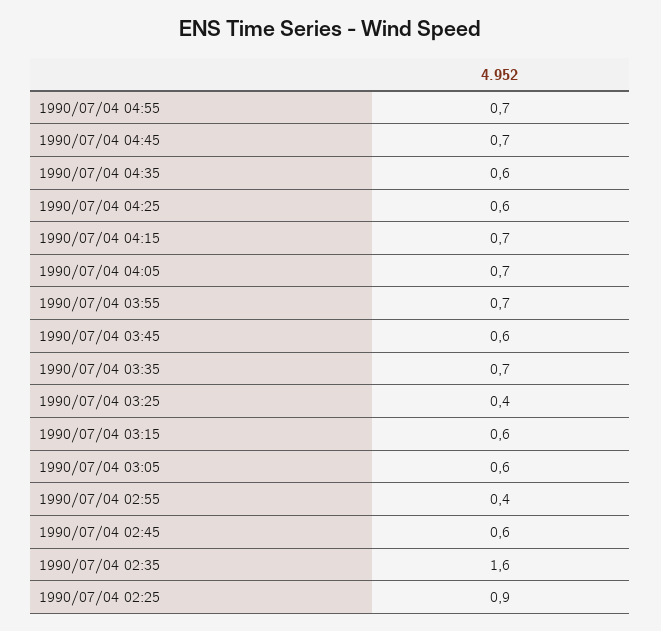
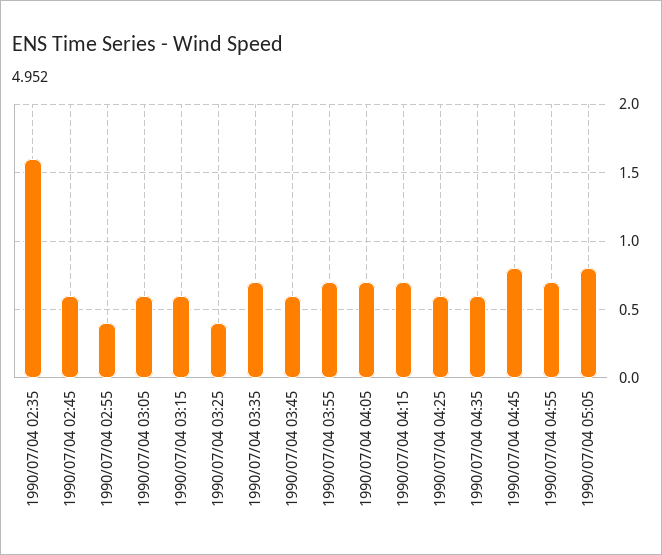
1990/07/04 04:45: 0.7 -> 0.8
1990/07/04 02:25: 0.9 -> none
1990/07/04 05:05: none -> 0.8

